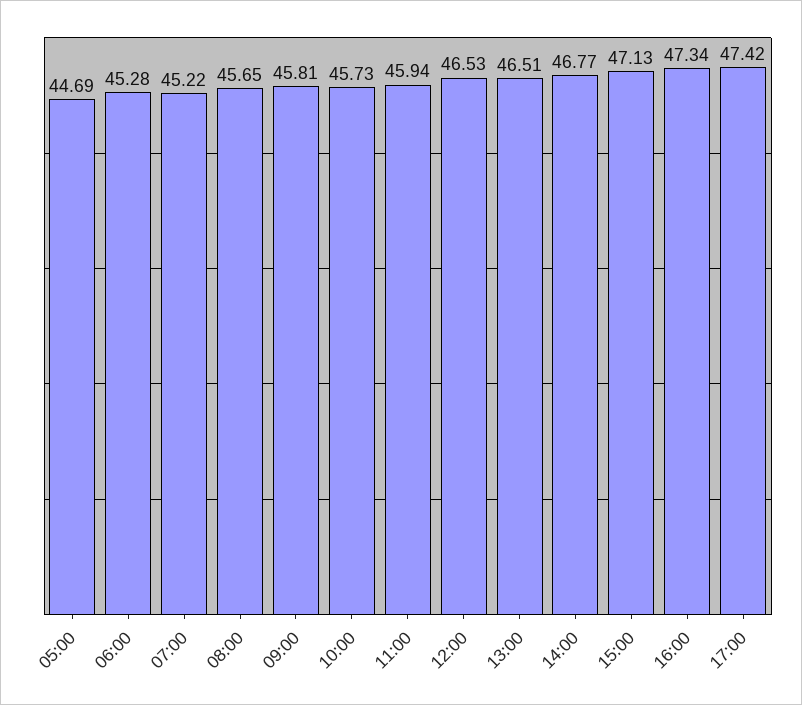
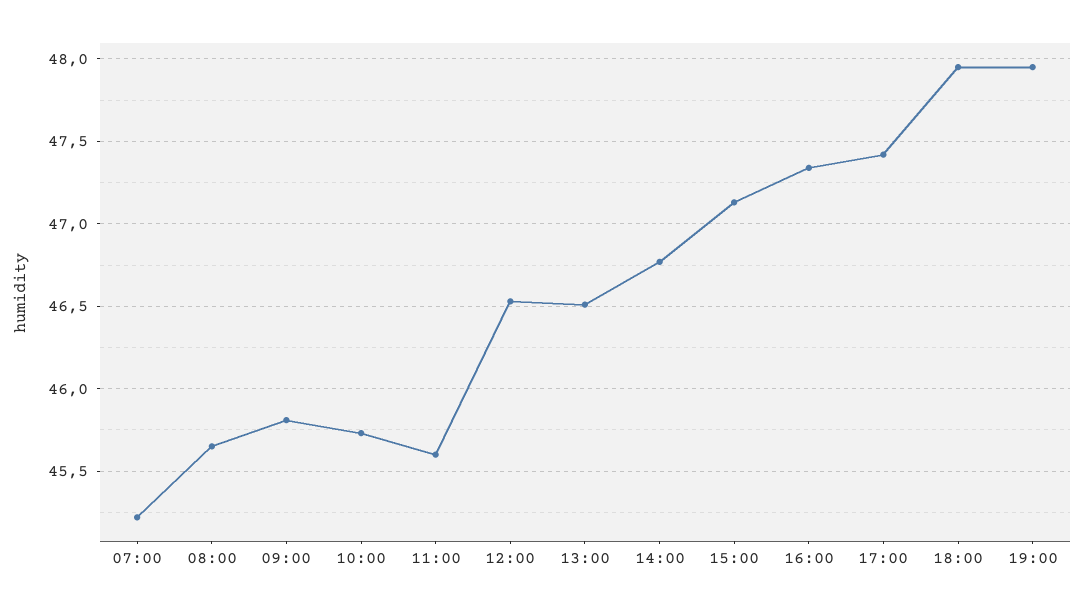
05:00: 44.69 -> none
06:00: 45.28 -> none
11:00: 45.94 -> 45.6
18:00: none -> 47.95
19:00: none -> 47.95

